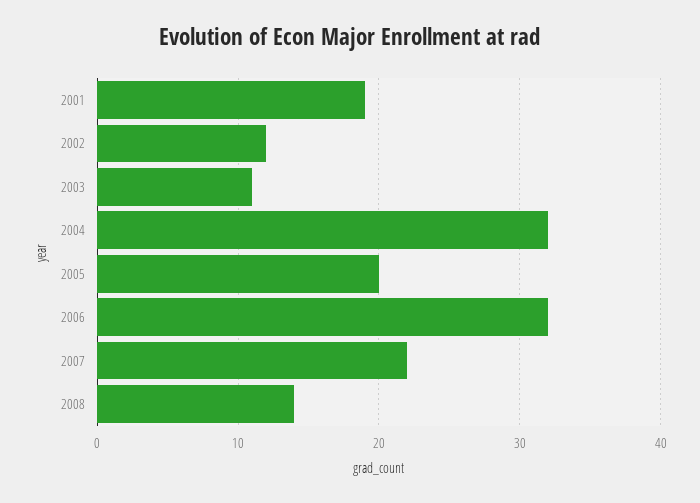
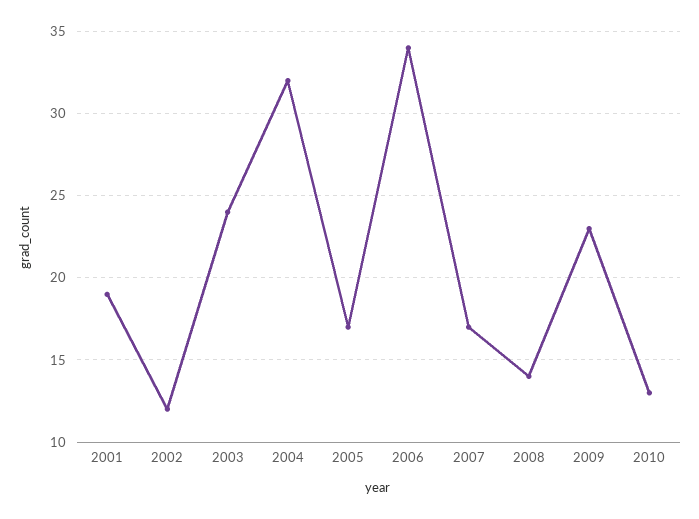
2003: 11 -> 24
2005: 20 -> 17
2006: 32 -> 34
2007: 22 -> 17
2009: none -> 23
2010: none -> 13

